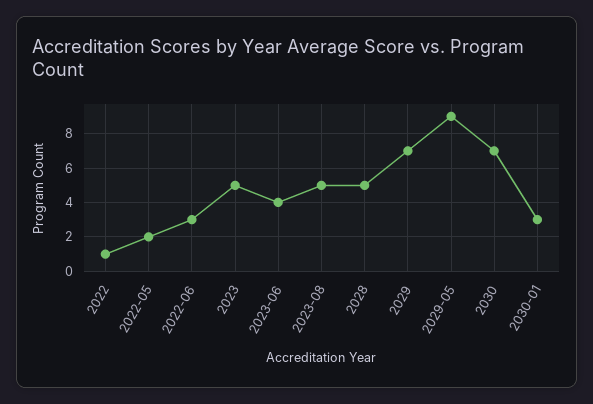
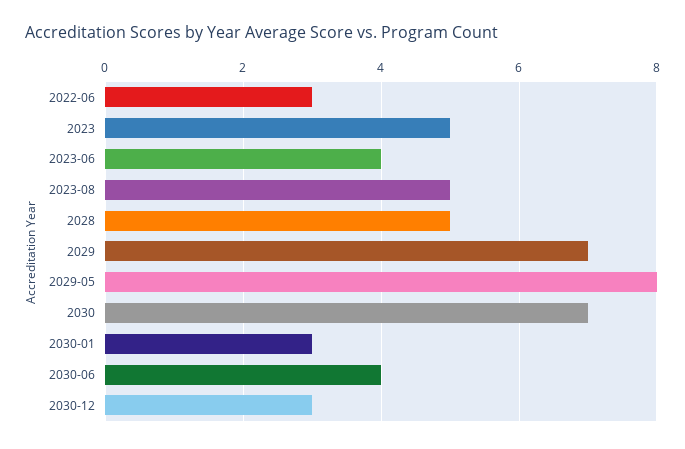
2022: 1 -> none
2022-05: 2 -> none
2029-05: 9 -> 8
2030-06: none -> 4
2030-12: none -> 3

